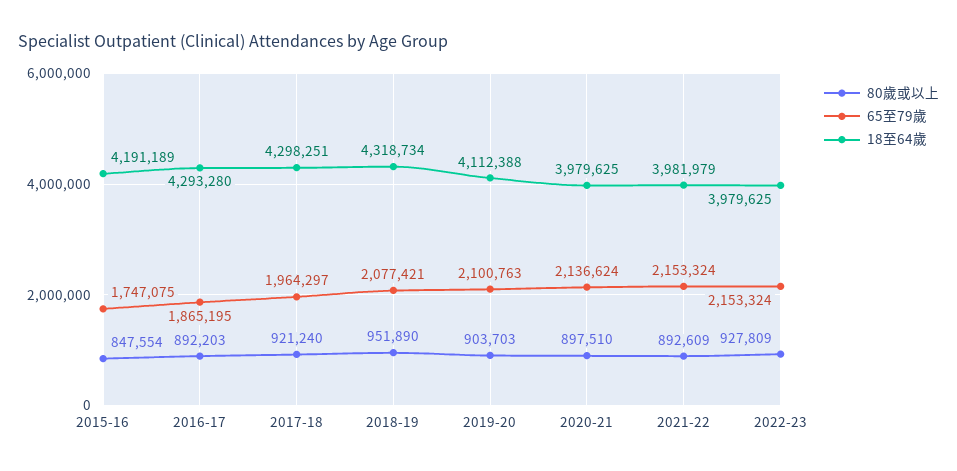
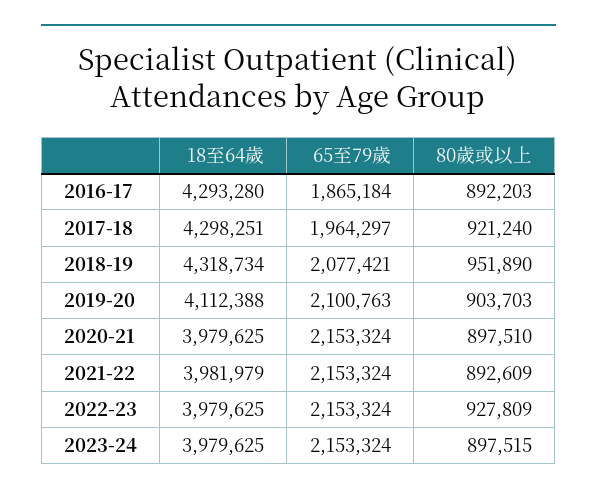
80歲或以上, 2015-16: 847554 -> none
65至79歲, 2015-16: 1747075 -> none
18至64歲, 2015-16: 4191189 -> none
65至79歲, 2016-17: 1865195 -> 1865184
65至79歲, 2020-21: 2136624 -> 2153324
18至64歲, 2023-24: none -> 3979625
65至79歲, 2023-24: none -> 2153324
80歲或以上, 2023-24: none -> 897515

